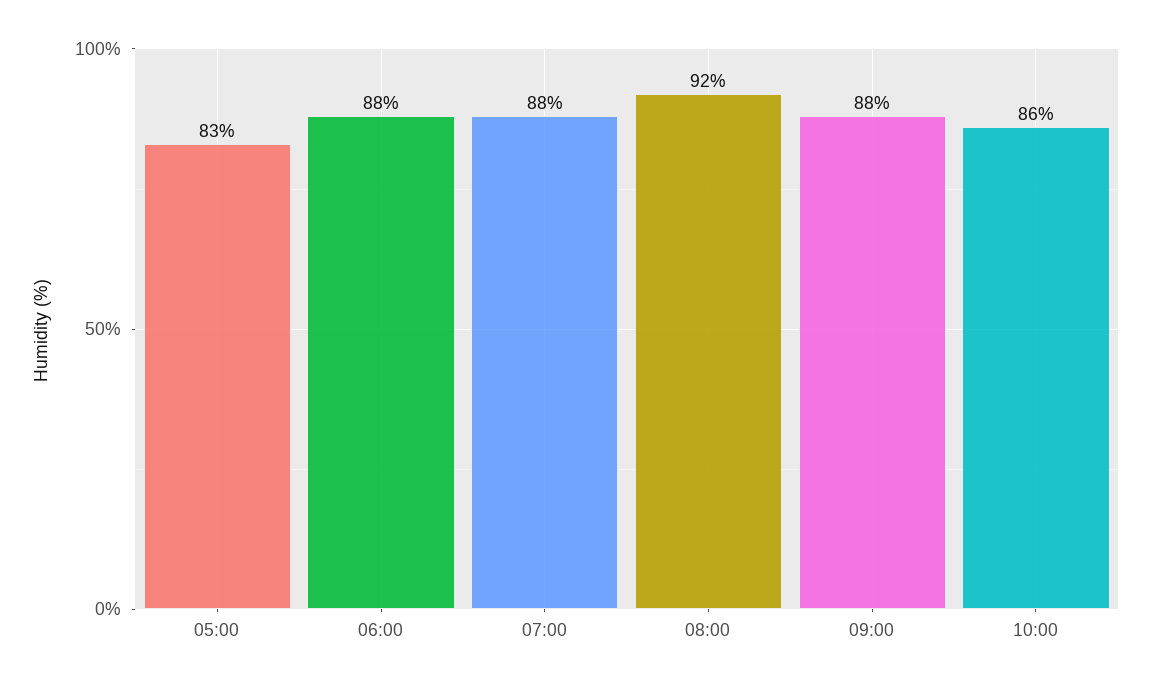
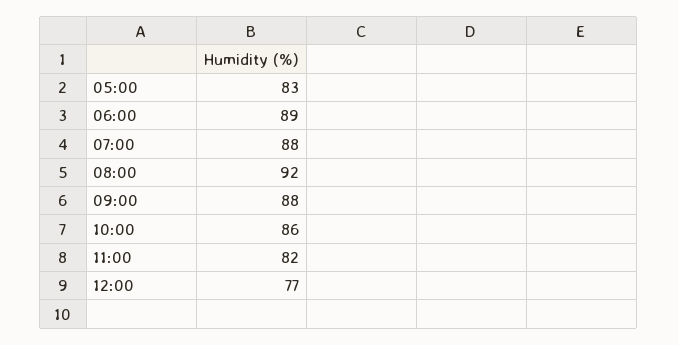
06:00: 88 -> 89
11:00: none -> 82
12:00: none -> 77

